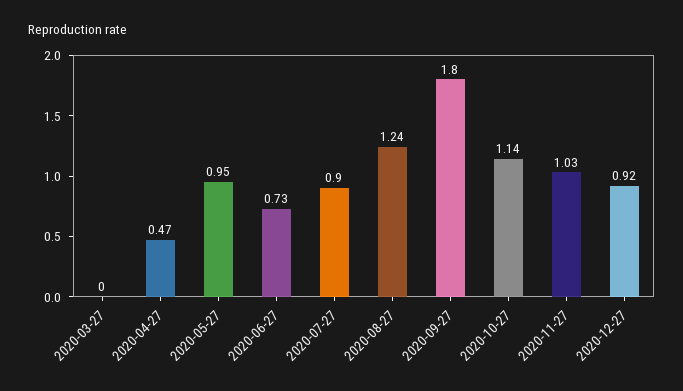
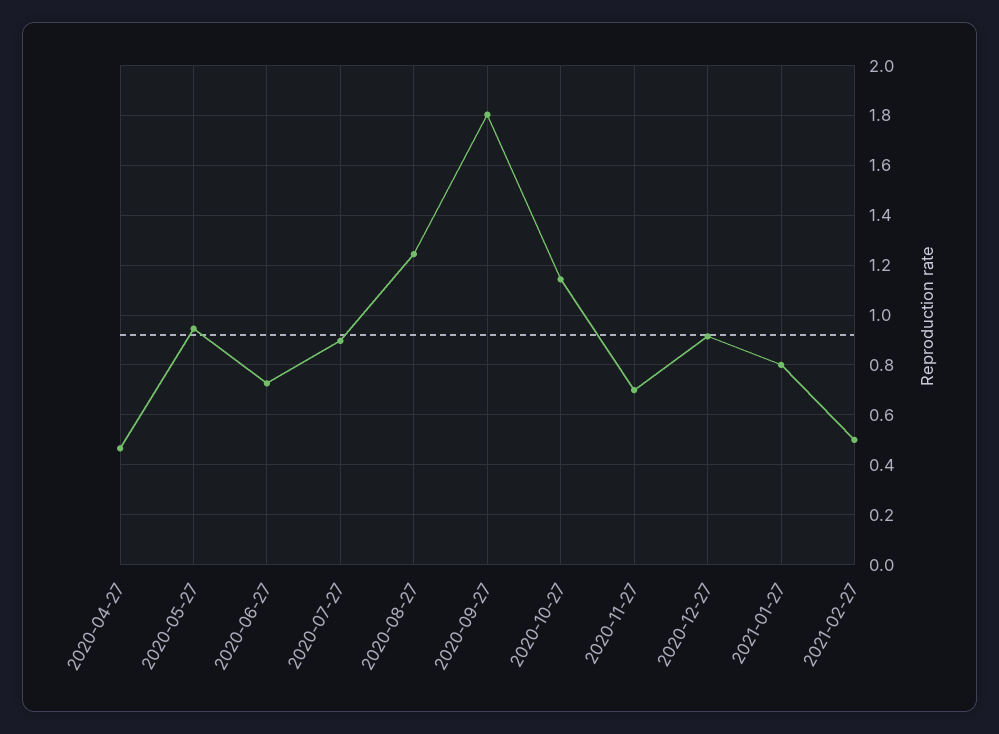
2020-03-27: 0 -> none
2020-11-27: 1.03 -> 0.7
2021-01-27: none -> 0.8
2021-02-27: none -> 0.5

